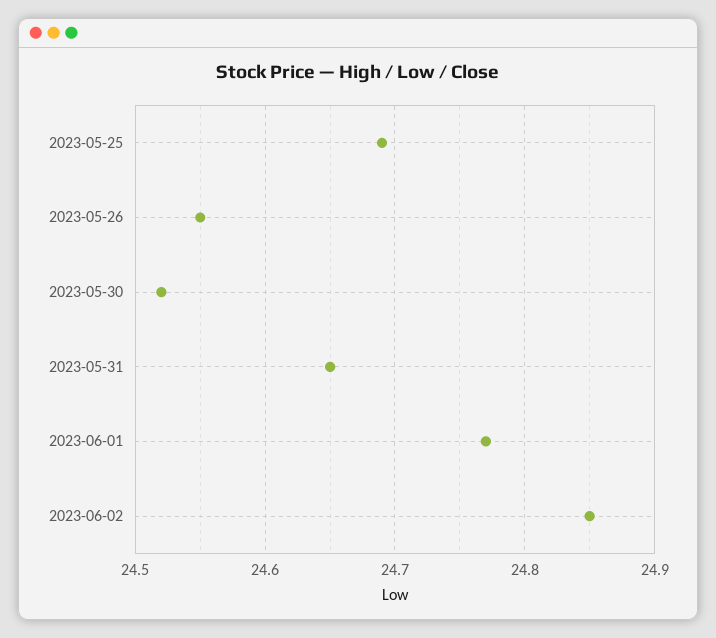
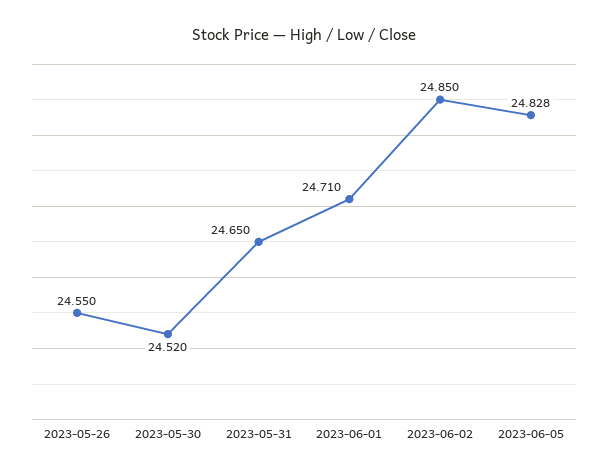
2023-05-25: 24.69 -> none
2023-06-01: 24.77 -> 24.71
2023-06-05: none -> 24.828

